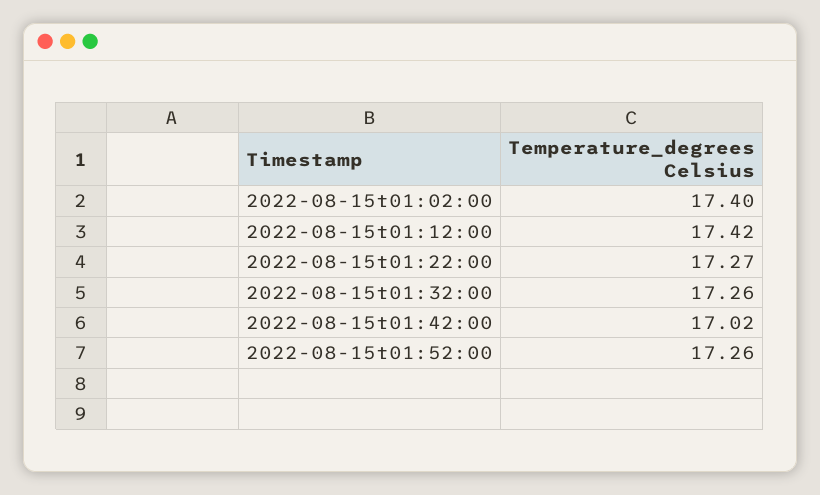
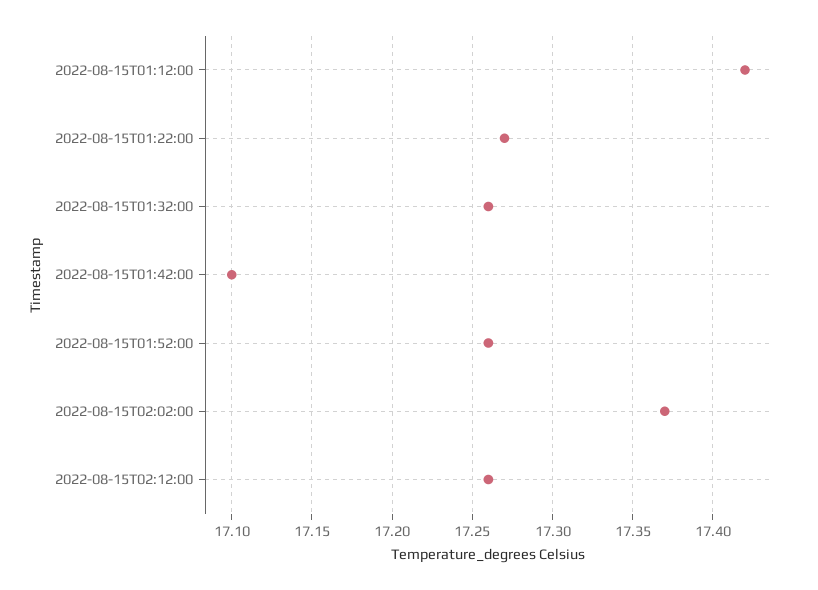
2022-08-15t01:02:00: 17.4 -> none
2022-08-15t01:42:00: 17.02 -> 17.1
2022-08-15T02:02:00: none -> 17.37
2022-08-15T02:12:00: none -> 17.26

